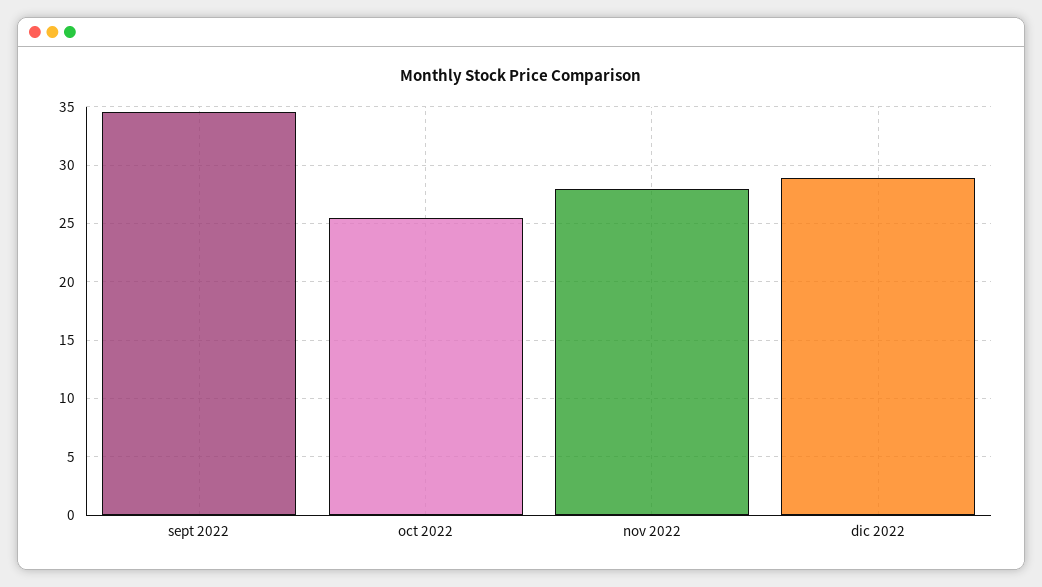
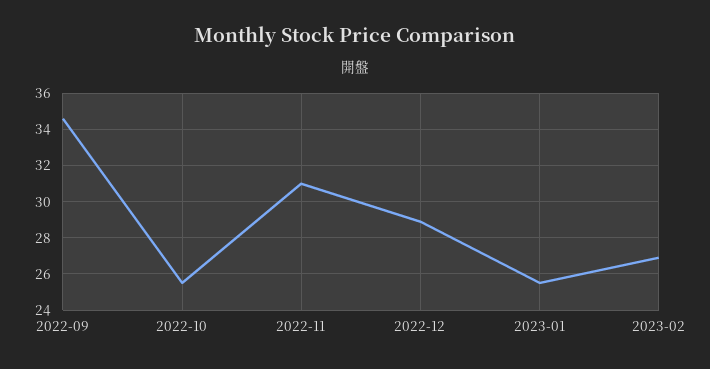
nov 2022: 28 -> 31
2023-01: none -> 25.5
2023-02: none -> 27

